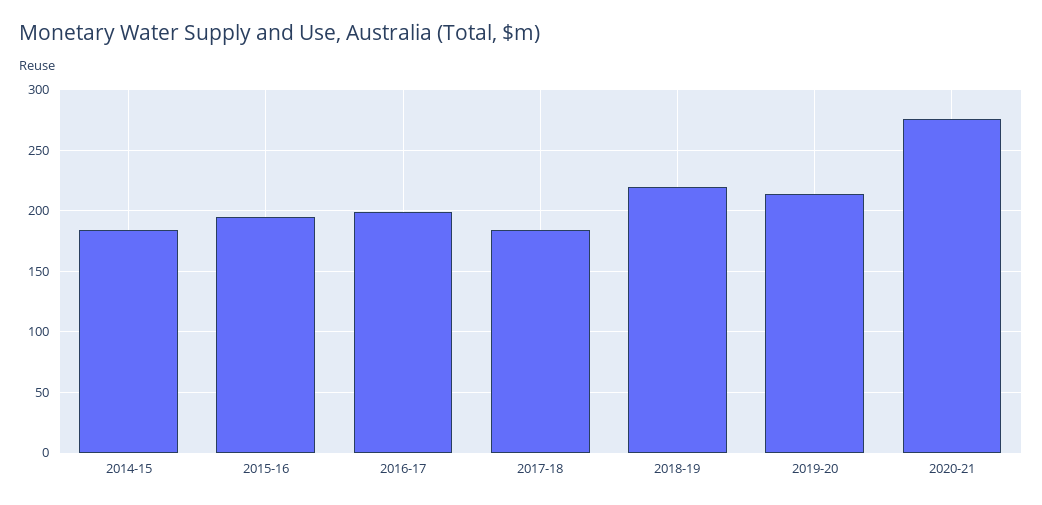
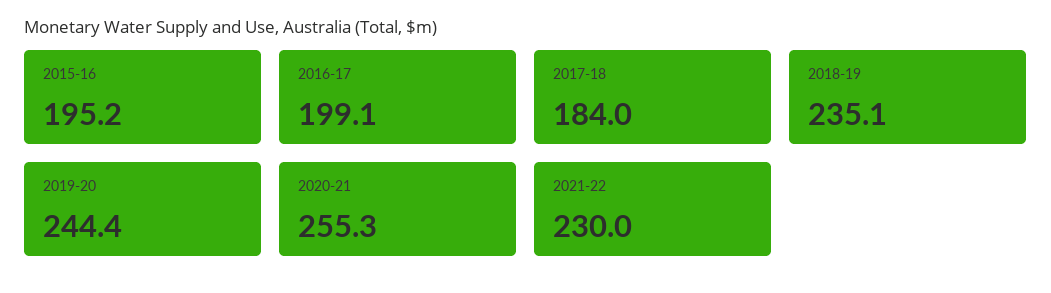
2014-15: 185 -> none
2018-19: 220 -> 235.1
2019-20: 215 -> 244.4
2020-21: 275 -> 255.3
2021-22: none -> 230

